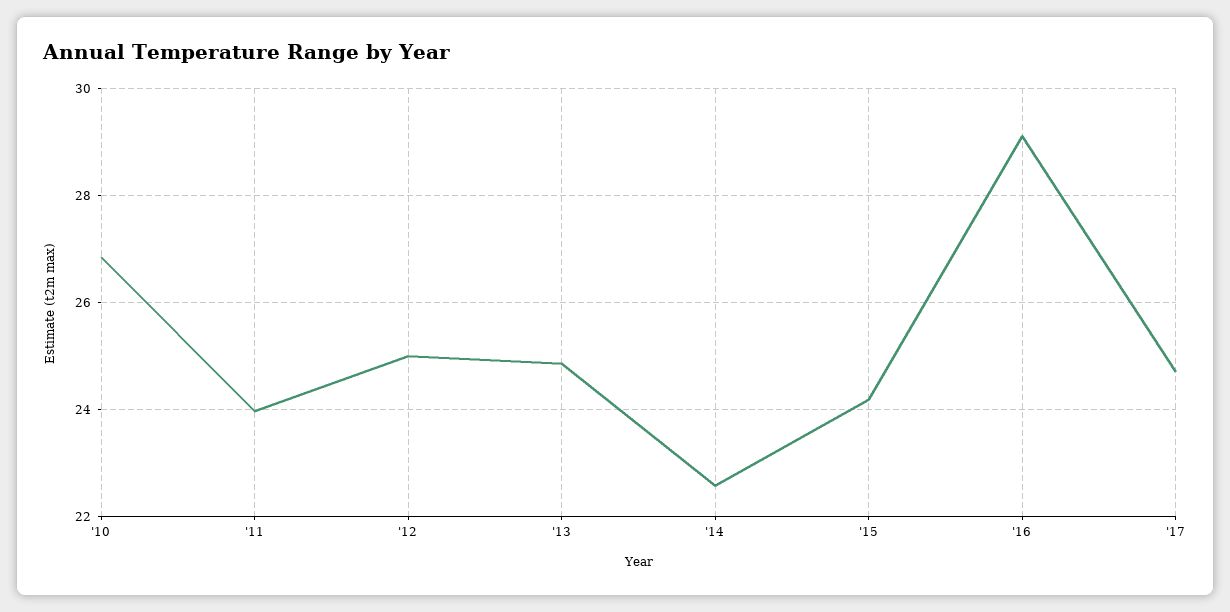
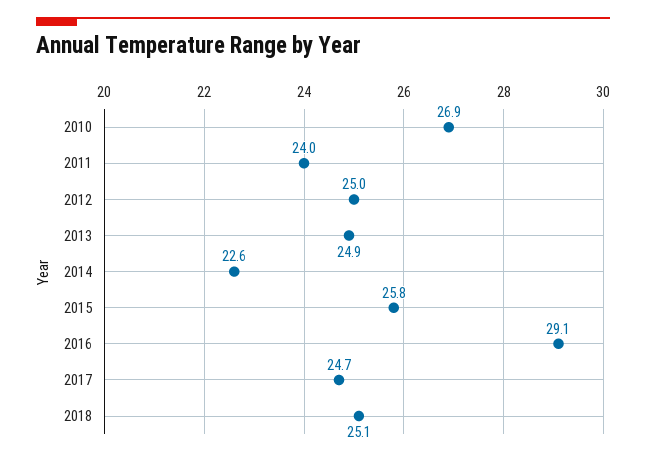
'15: 24.2 -> 25.8
2018: none -> 25.1

